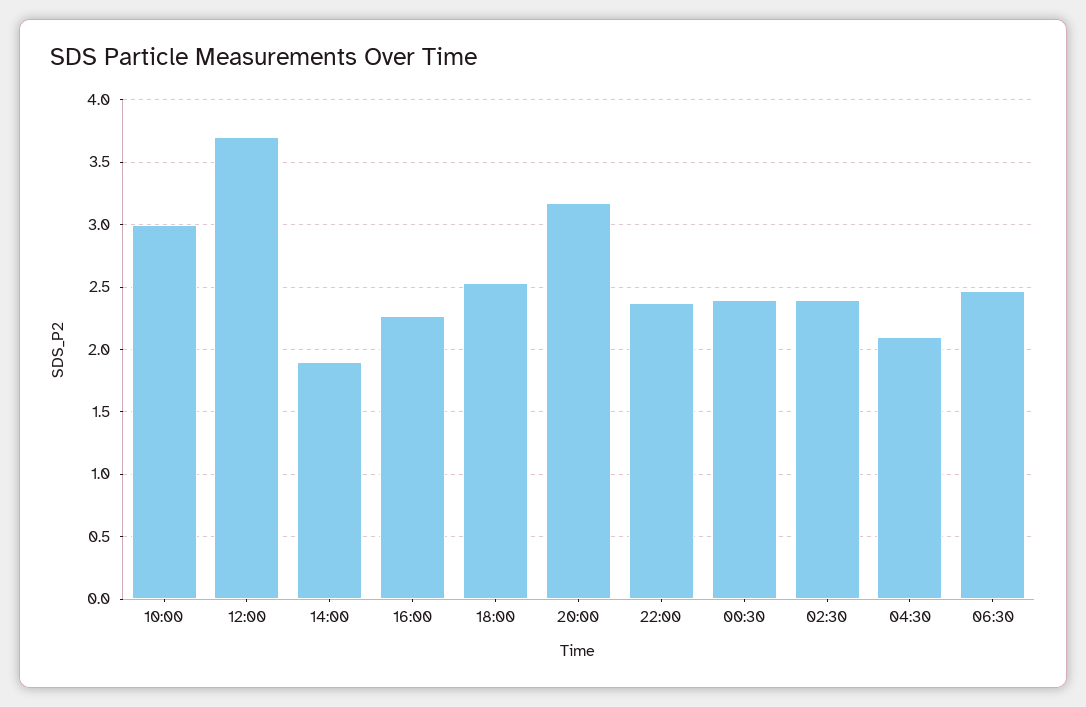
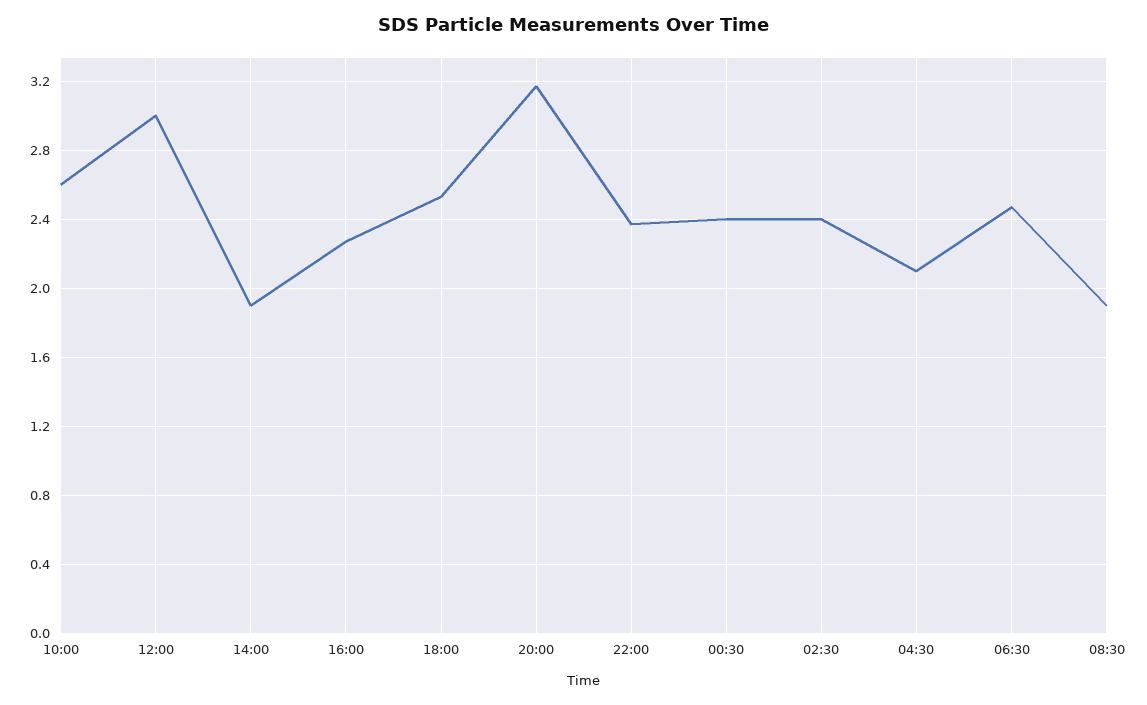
10:00: 3 -> 2.6
12:00: 3.7 -> 3
08:30: none -> 1.9

